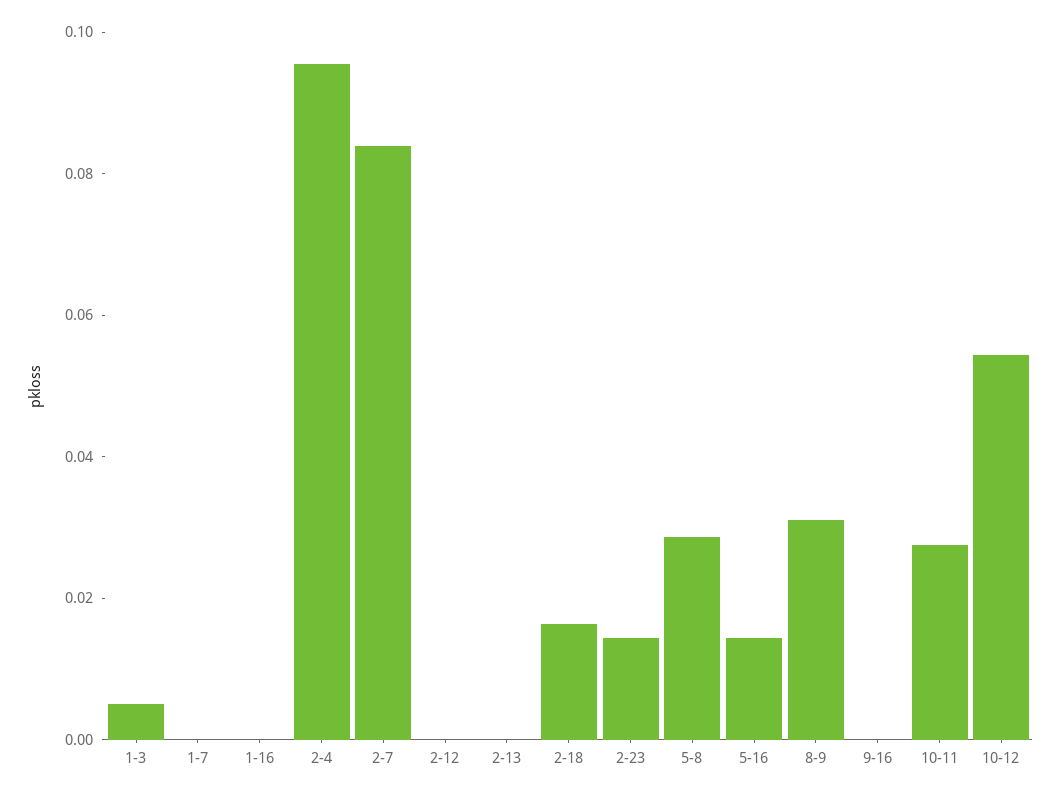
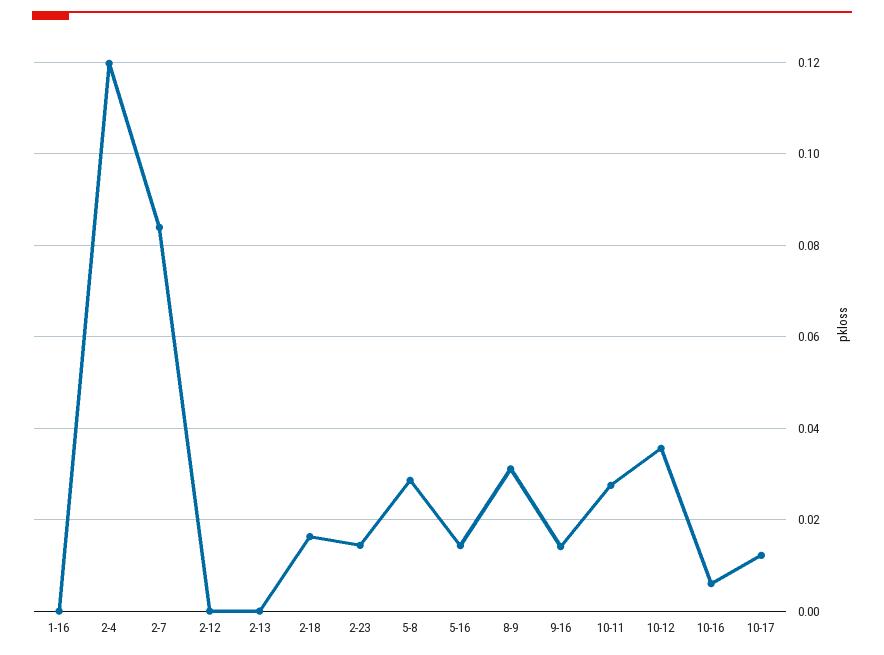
1-3: 0.005 -> none
1-7: 0 -> none
2-4: 0.095 -> 0.12
9-16: 0 -> 0.014
10-12: 0.055 -> 0.036
10-16: none -> 0.006
10-17: none -> 0.012

